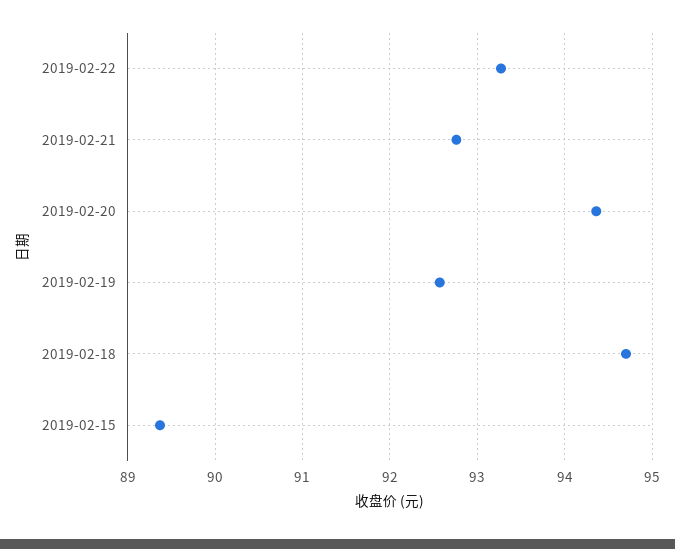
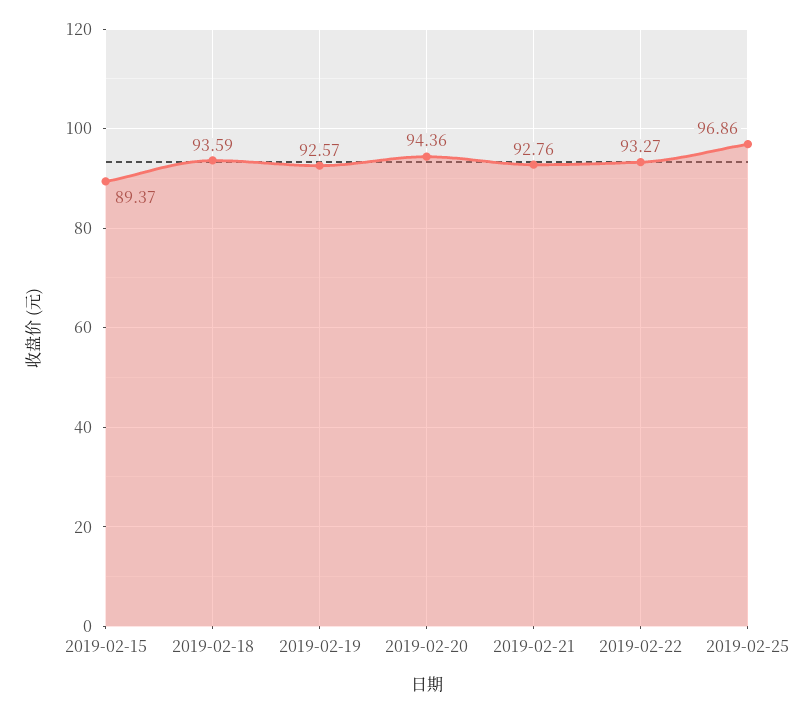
2019-02-18: 94.7 -> 93.59
2019-02-25: none -> 96.86

